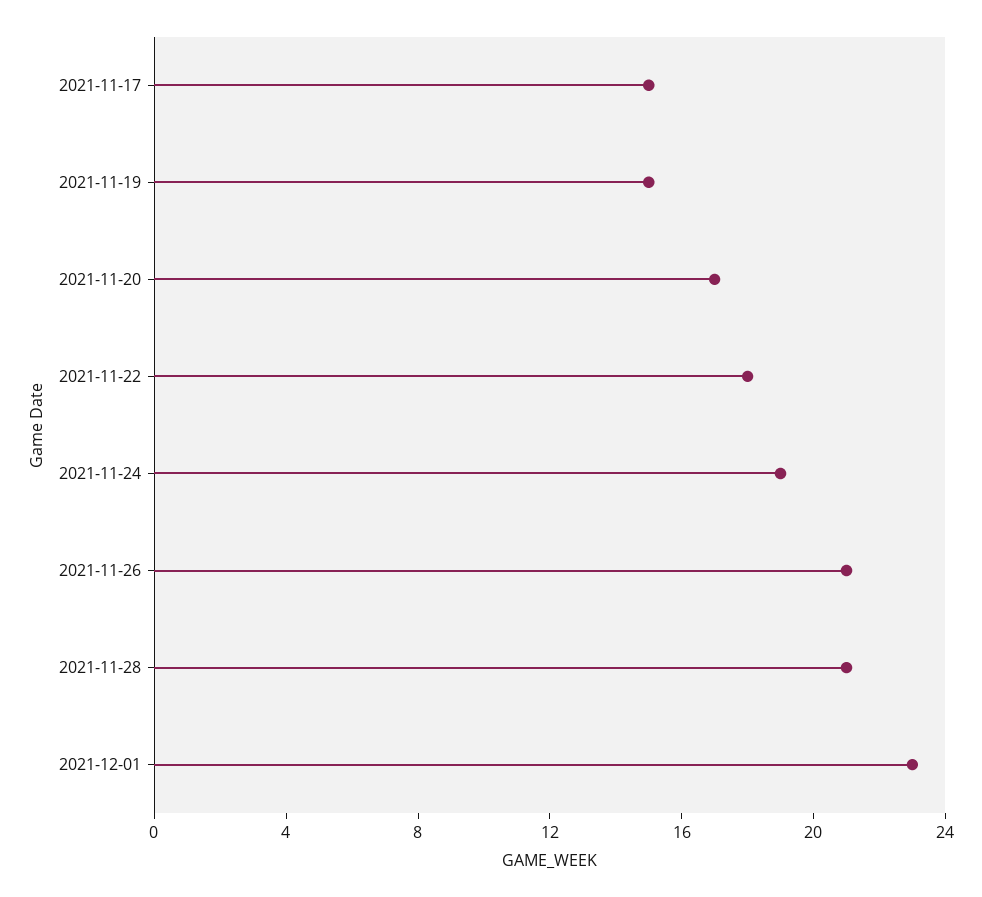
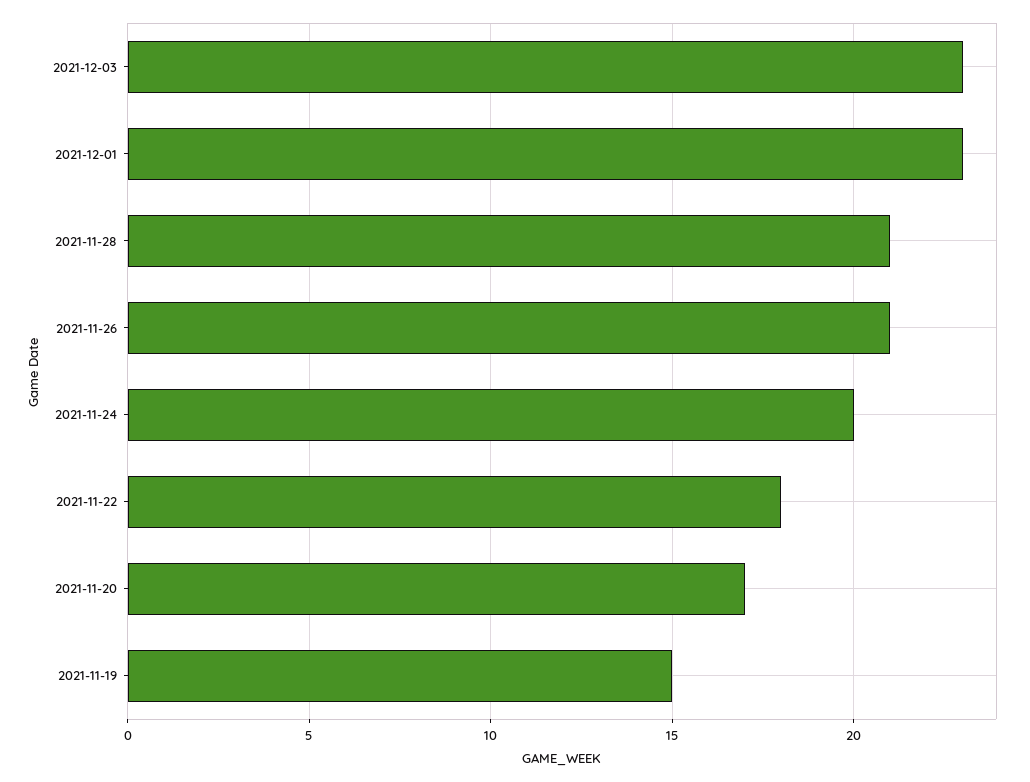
2021-11-17: 15 -> none
2021-11-24: 19 -> 20
2021-12-03: none -> 23

